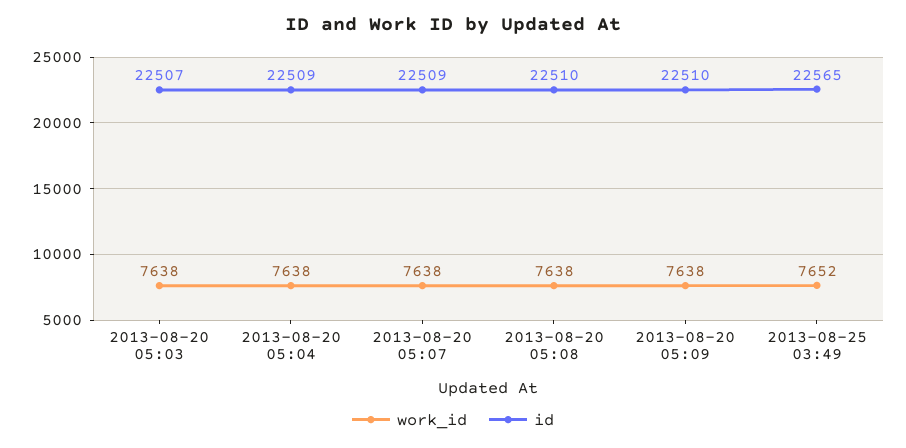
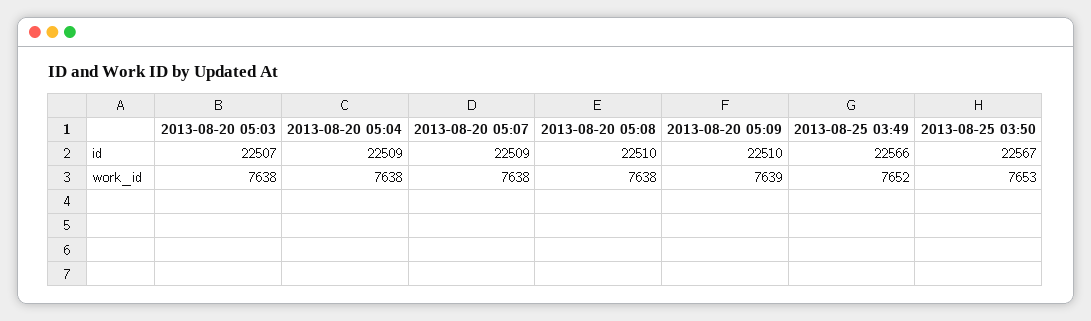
work_id, 2013-08-20 05:09: 7638 -> 7639
id, 2013-08-25 03:49: 22565 -> 22566
id, 2013-08-25 03:50: none -> 22567
work_id, 2013-08-25 03:50: none -> 7653

